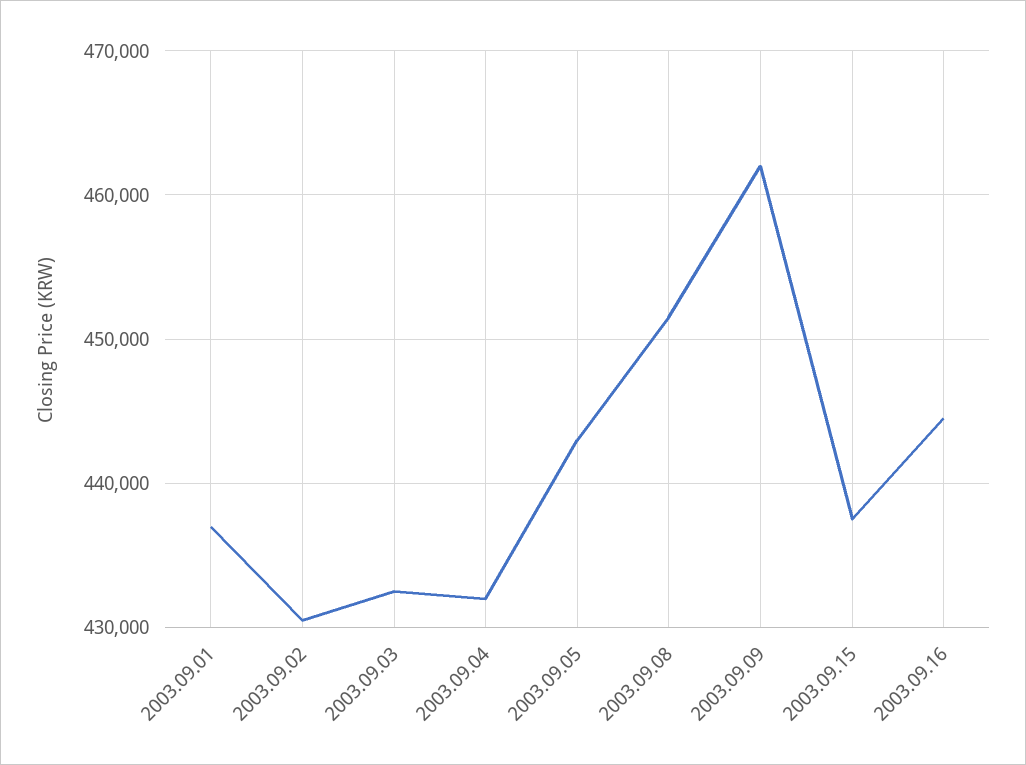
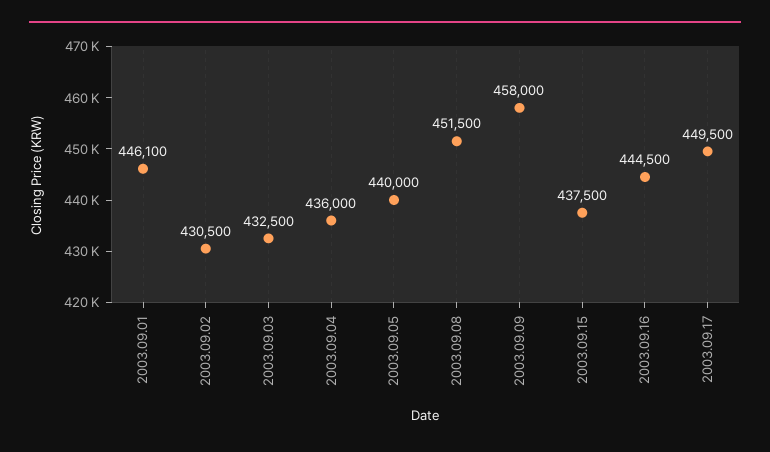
2003.09.01: 437000 -> 446100
2003.09.04: 432000 -> 436000
2003.09.05: 443000 -> 440000
2003.09.09: 462000 -> 458000
2003.09.17: none -> 449500

